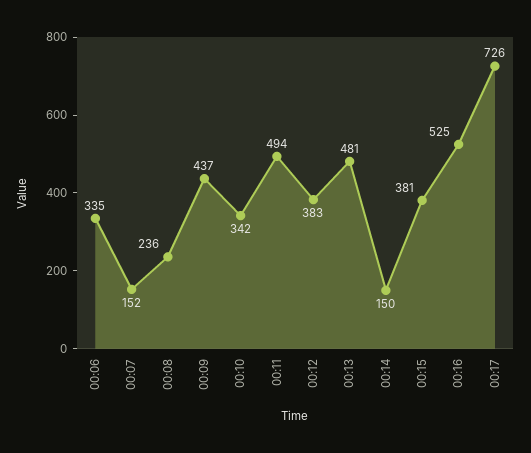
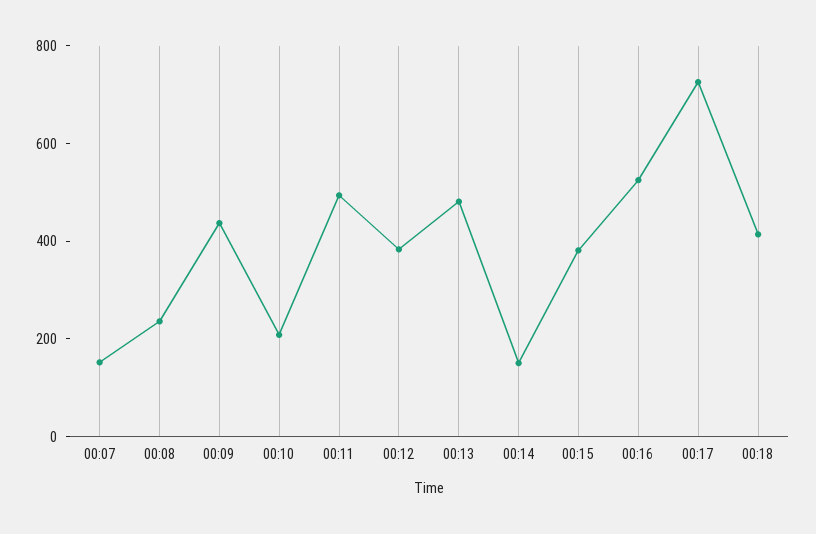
00:06: 335 -> none
00:10: 342 -> 200
00:18: none -> 400

